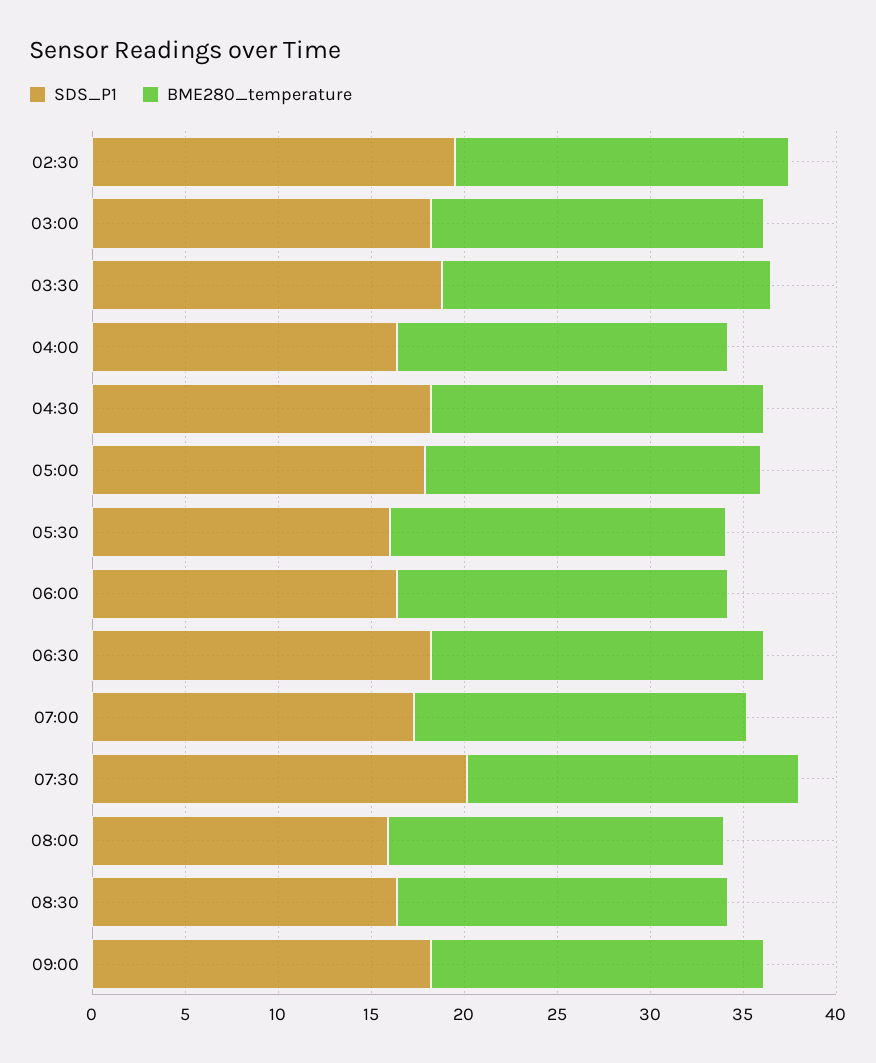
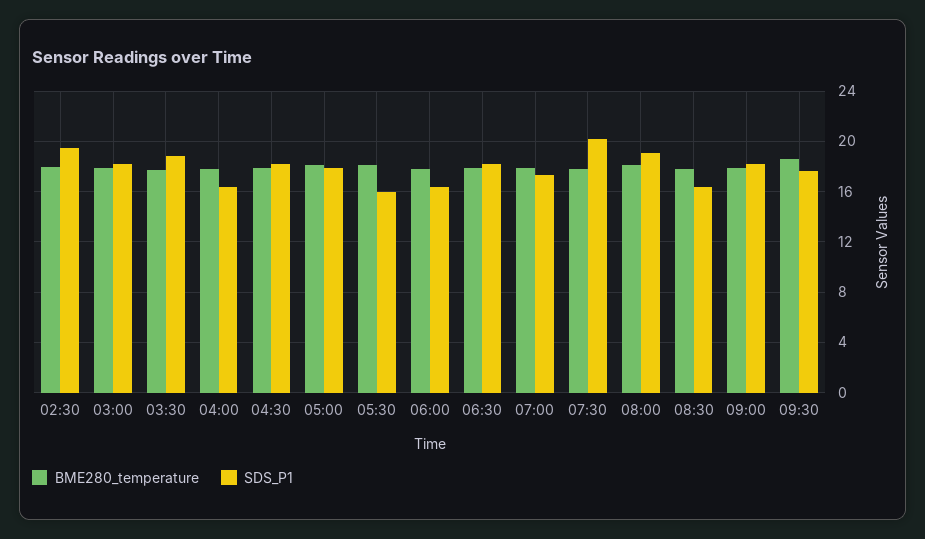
SDS_P1, 08:00: 16 -> 19
BME280_temperature, 09:30: none -> 18.5
SDS_P1, 09:30: none -> 17.5

